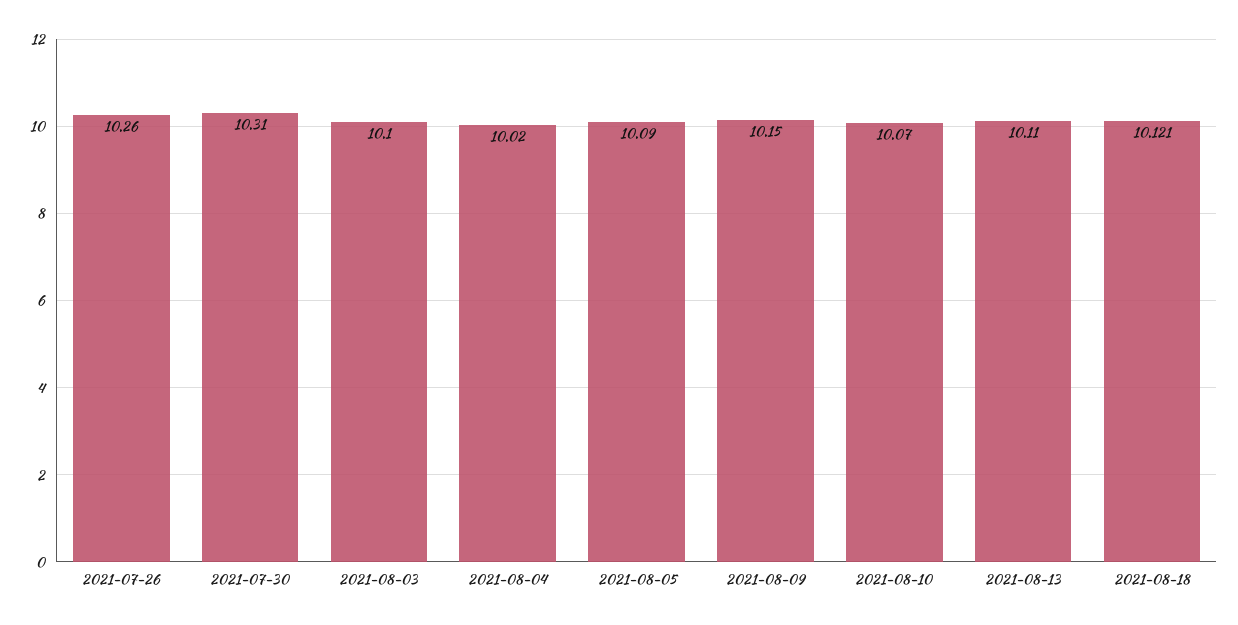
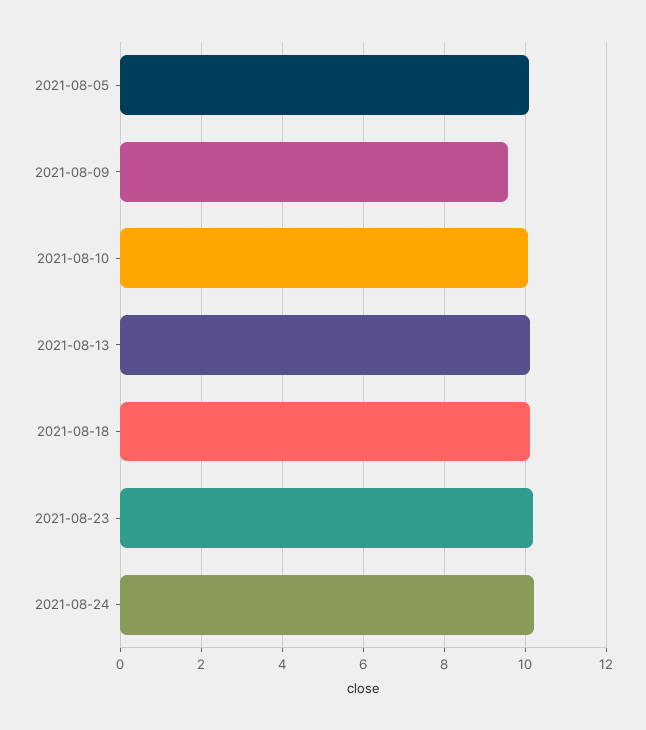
2021-07-26: 10.26 -> none
2021-07-30: 10.31 -> none
2021-08-03: 10.1 -> none
2021-08-04: 10.02 -> none
2021-08-09: 10.15 -> 9.6
2021-08-23: none -> 10.2
2021-08-24: none -> 10.2

